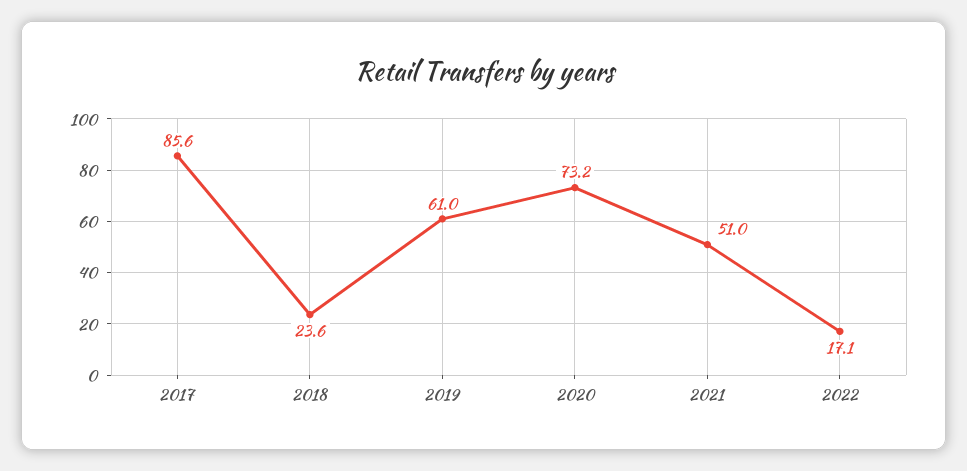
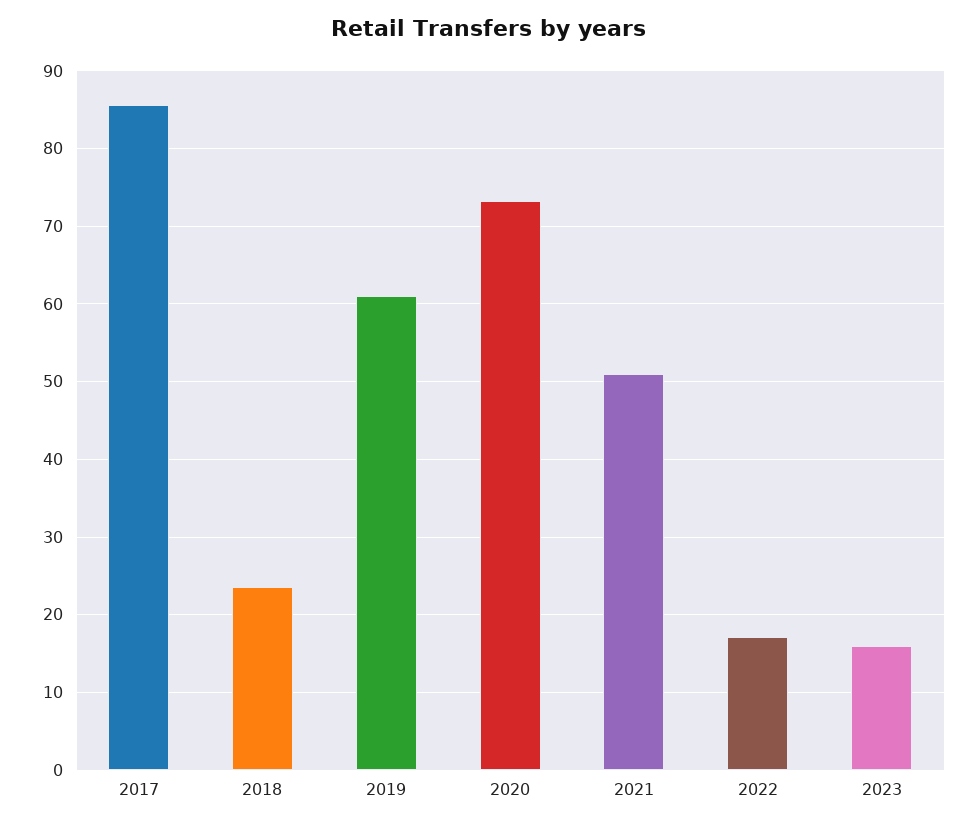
2023: none -> 16

